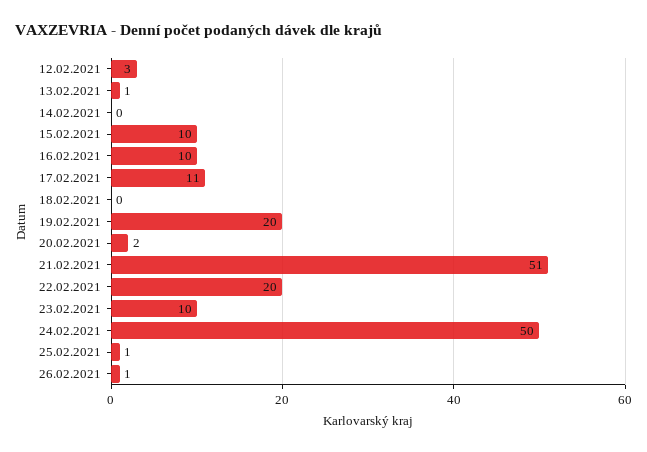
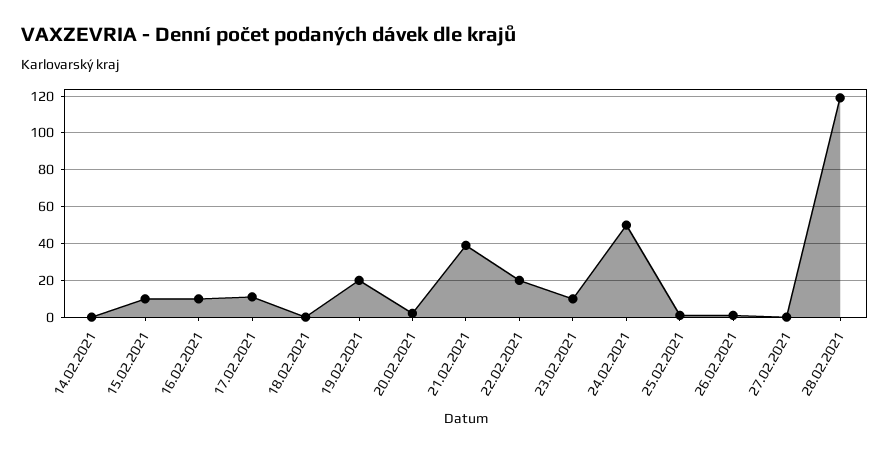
12.02.2021: 3 -> none
13.02.2021: 1 -> none
21.02.2021: 51 -> 40
27.02.2021: none -> 0
28.02.2021: none -> 120

